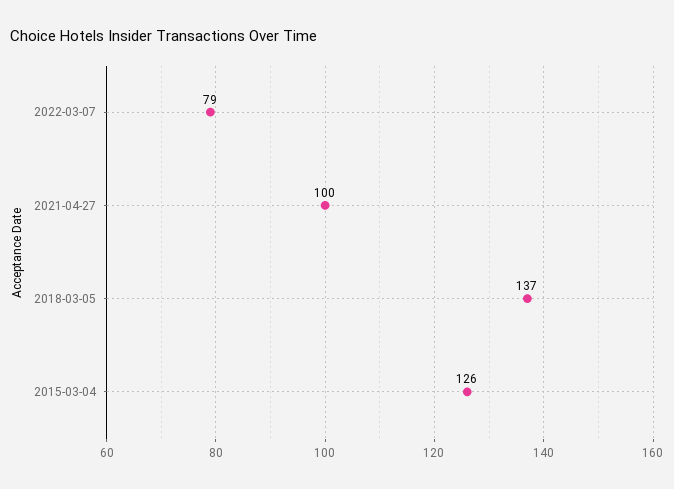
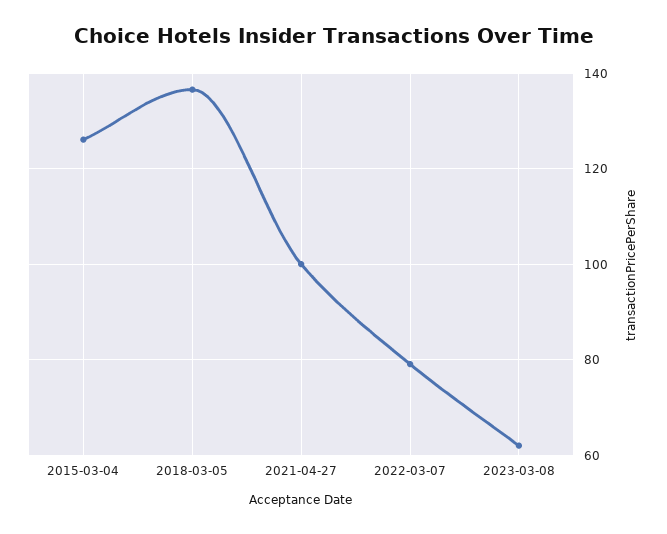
2023-03-08: none -> 62

